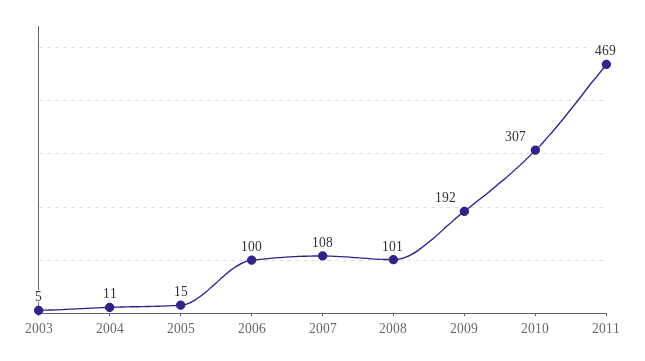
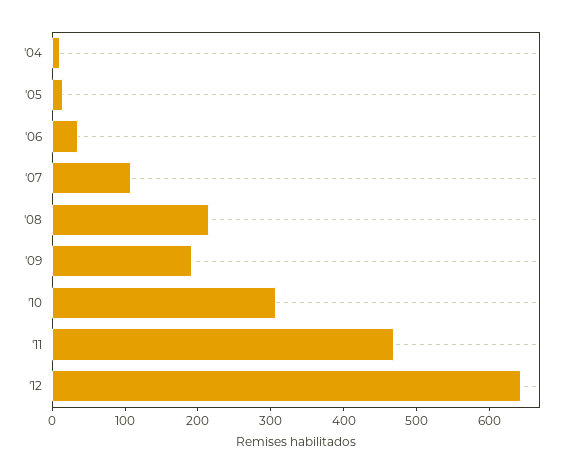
2003: 5 -> none
2006: 100 -> 40
2008: 101 -> 220
'12: none -> 640

